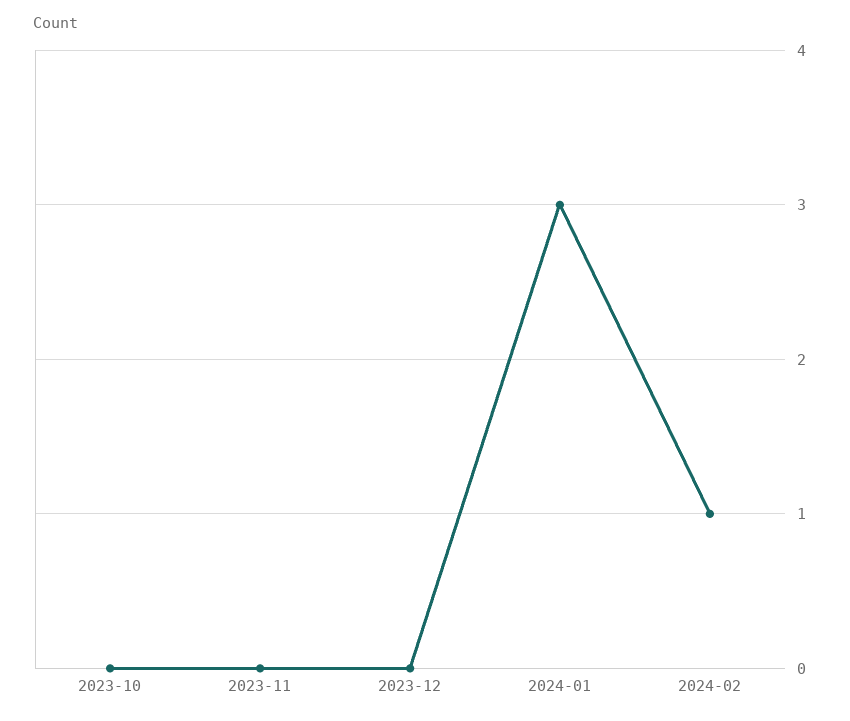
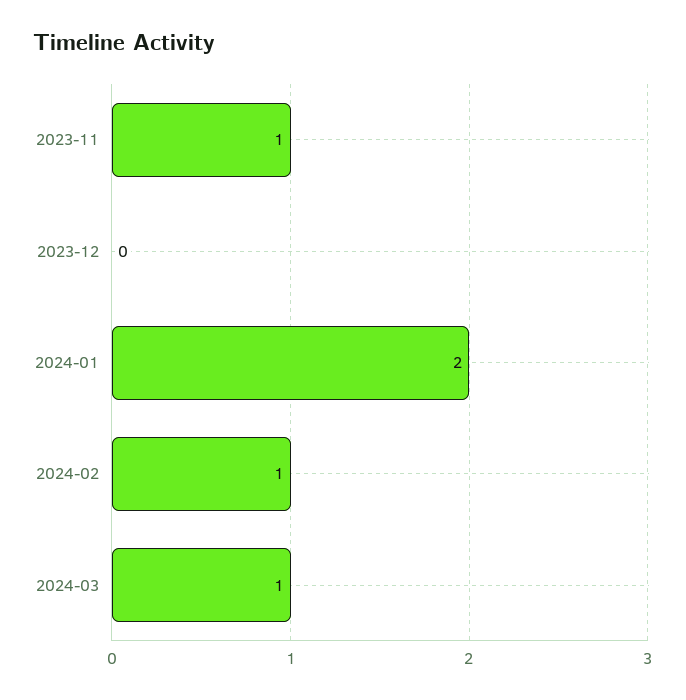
2023-10: 0 -> none
2023-11: 0 -> 1
2024-01: 3 -> 2
2024-03: none -> 1

